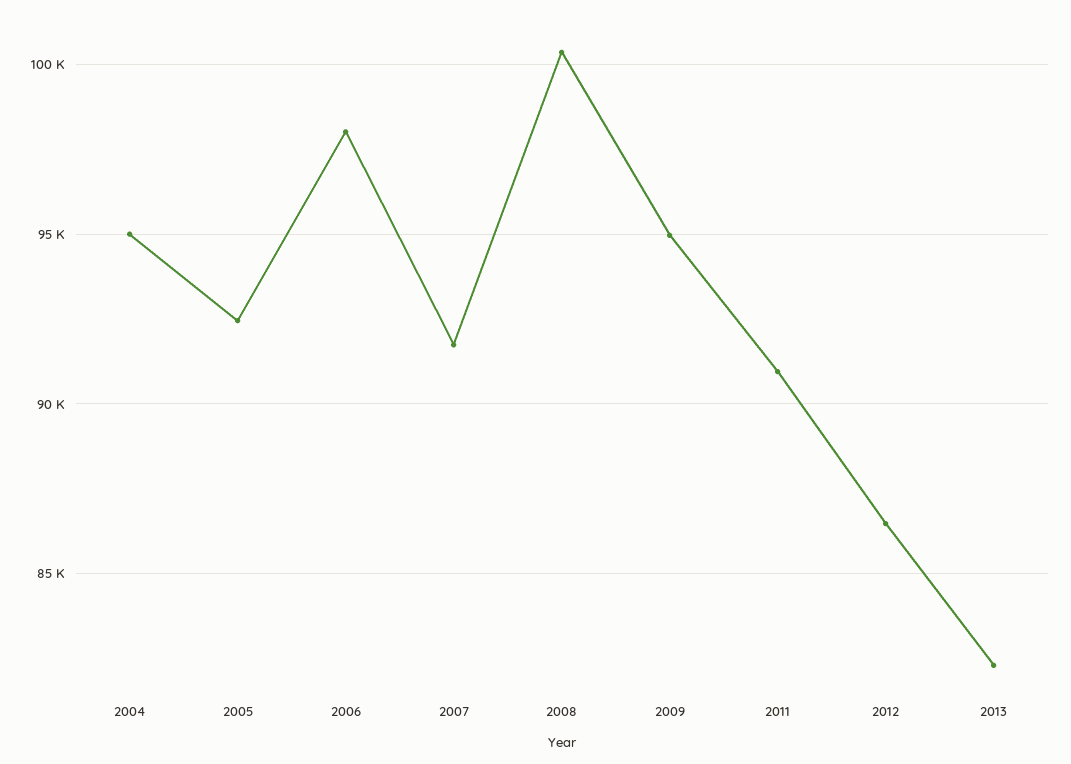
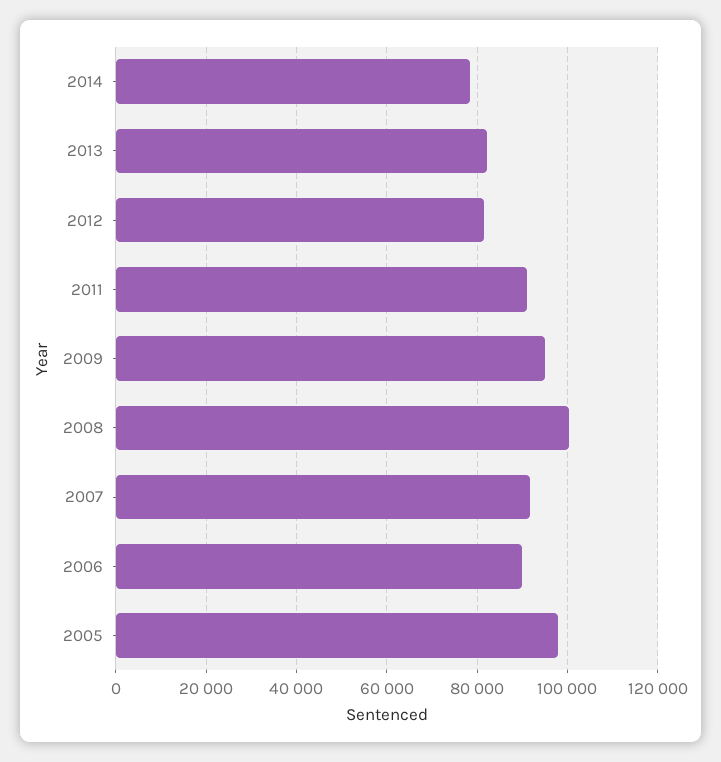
2004: 95000 -> none
2005: 92500 -> 98000
2006: 98000 -> 90000
2012: 86500 -> 82000
2014: none -> 78000

